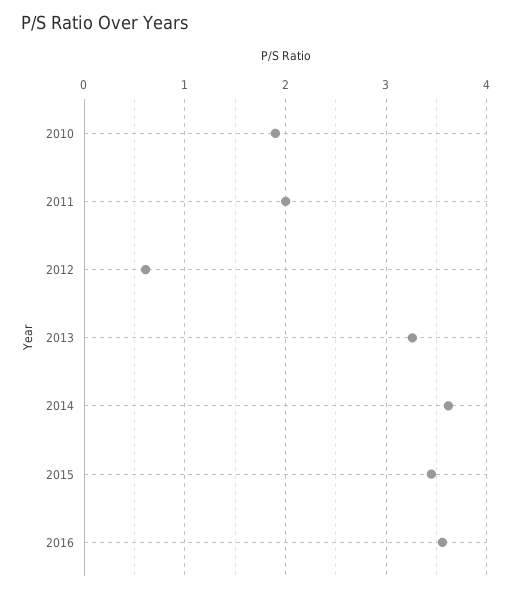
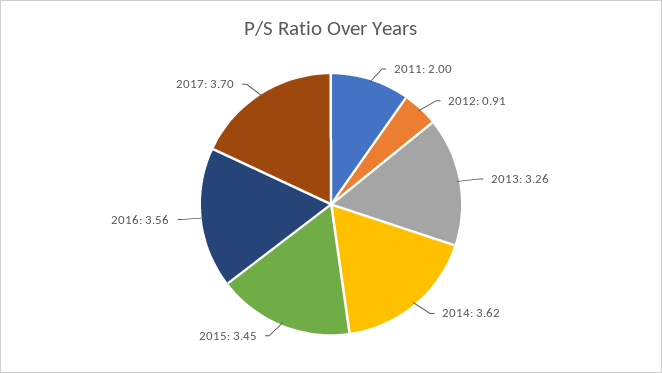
2010: 1.9 -> none
2012: 0.6 -> 0.91
2017: none -> 3.7

